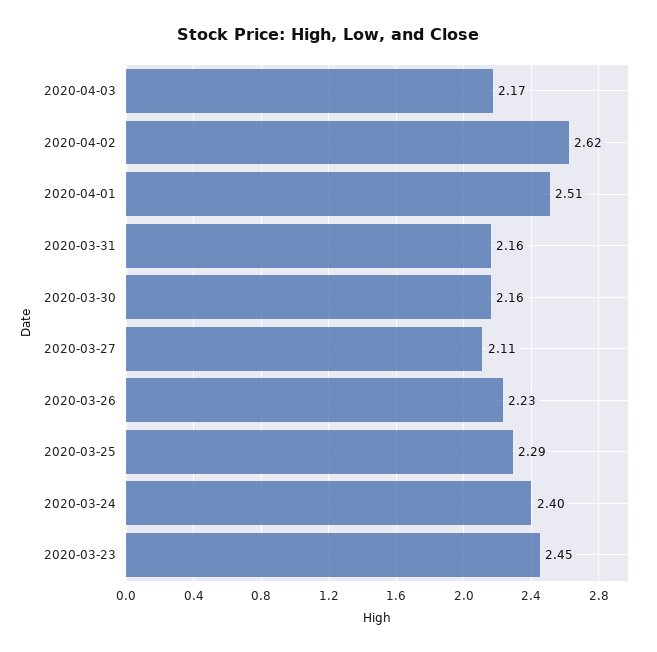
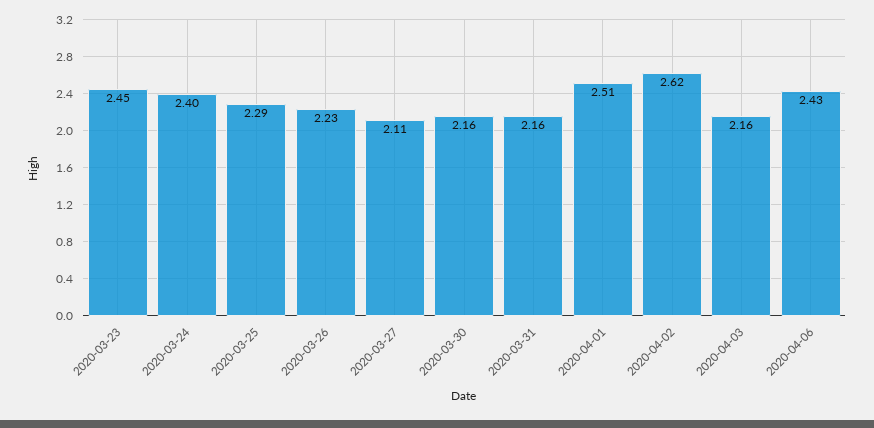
2020-04-03: 2.17 -> 2.16
2020-04-06: none -> 2.43

